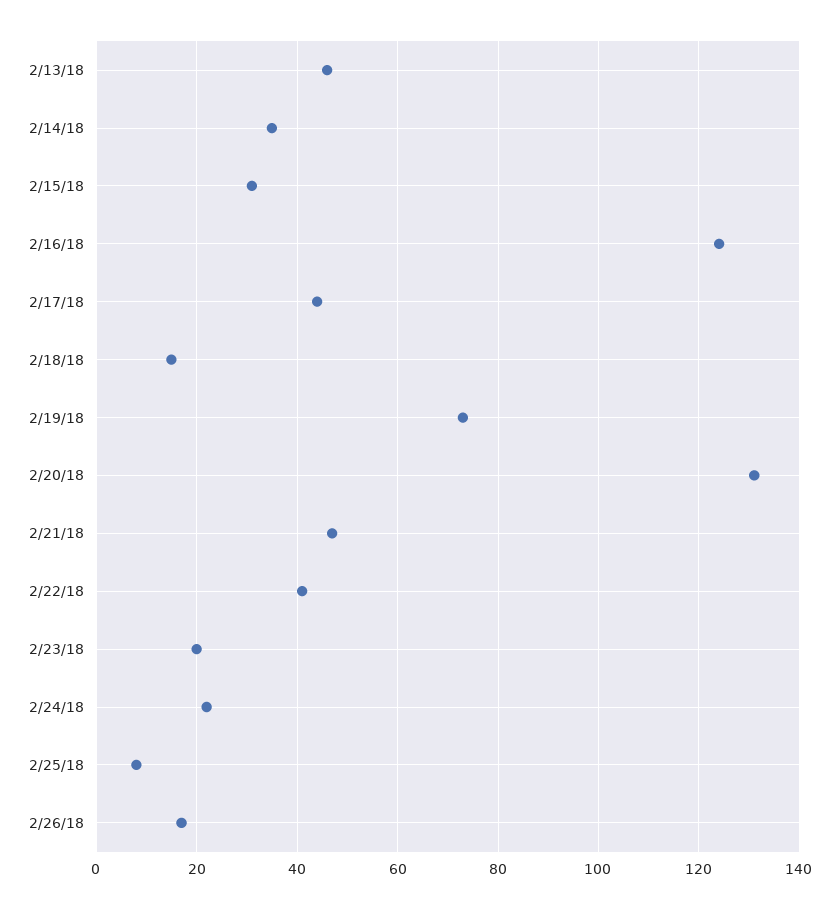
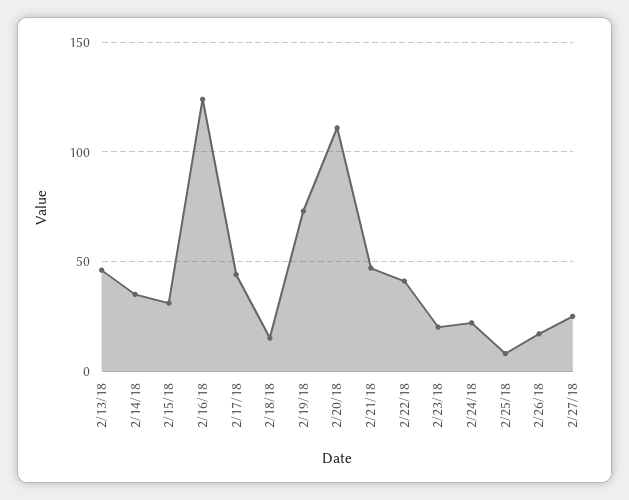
2/20/18: 130 -> 110
2/27/18: none -> 25

